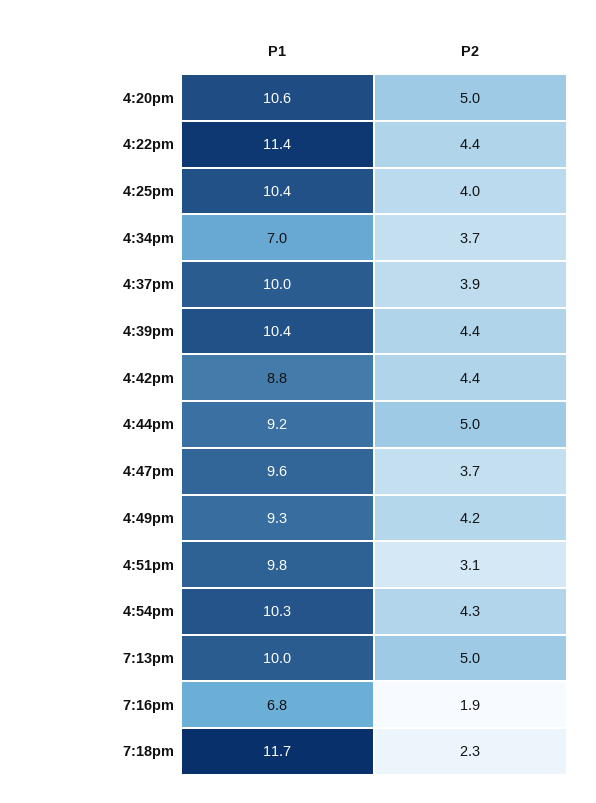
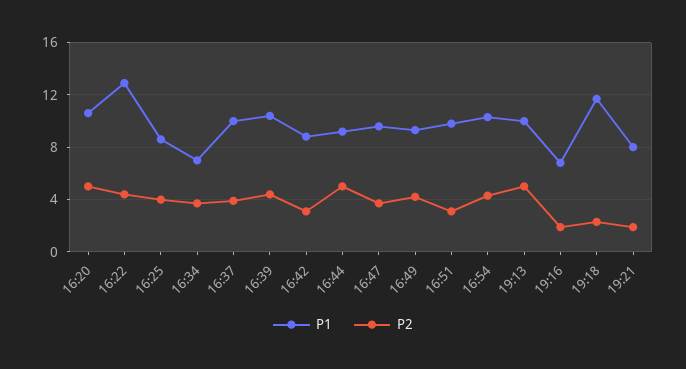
P1, 4:22pm: 11.4 -> 13
P1, 4:25pm: 10.4 -> 8.5
P2, 4:42pm: 4.4 -> 3
P1, 19:21: none -> 8
P2, 19:21: none -> 2

